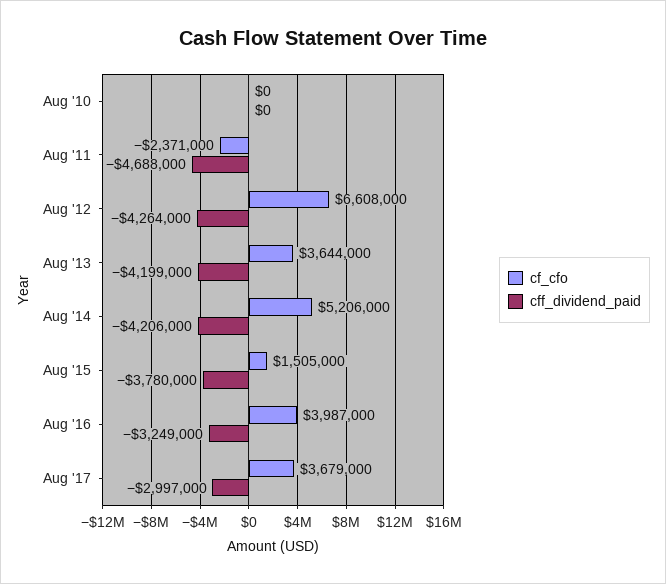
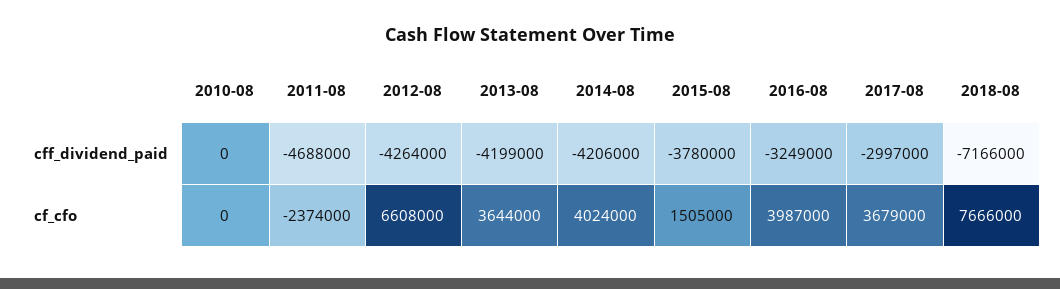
cf_cfo, Aug '11: -2371000 -> -2374000
cf_cfo, Aug '14: 5206000 -> 4024000
cff_dividend_paid, 2018-08: none -> -7166000
cf_cfo, 2018-08: none -> 7666000

